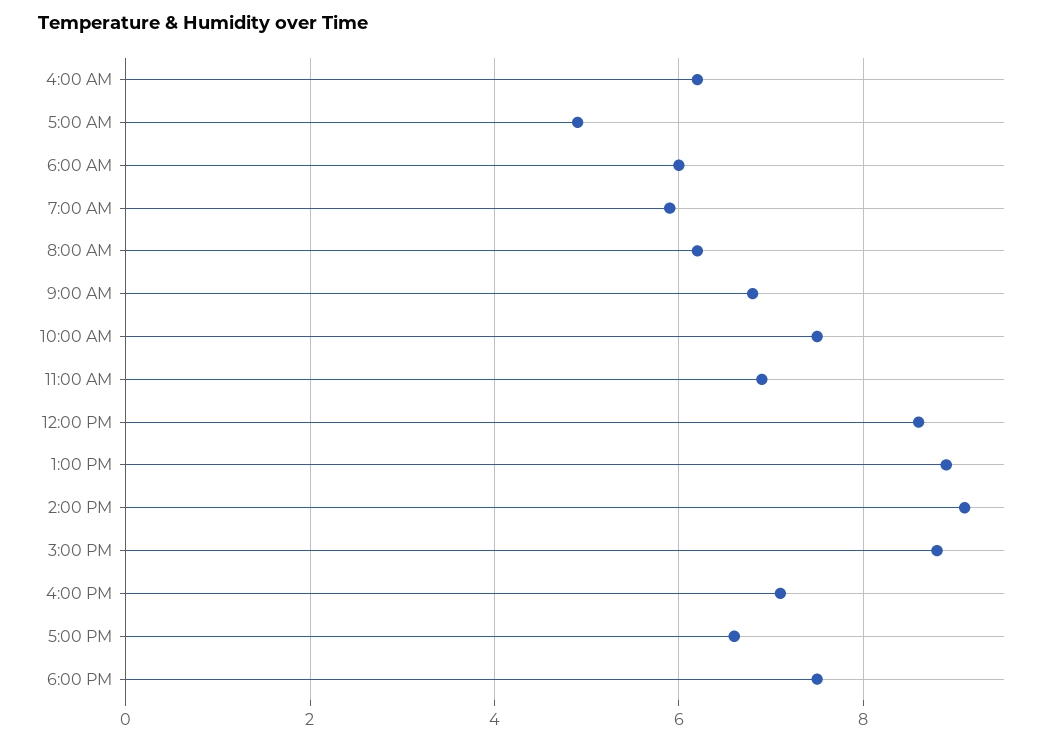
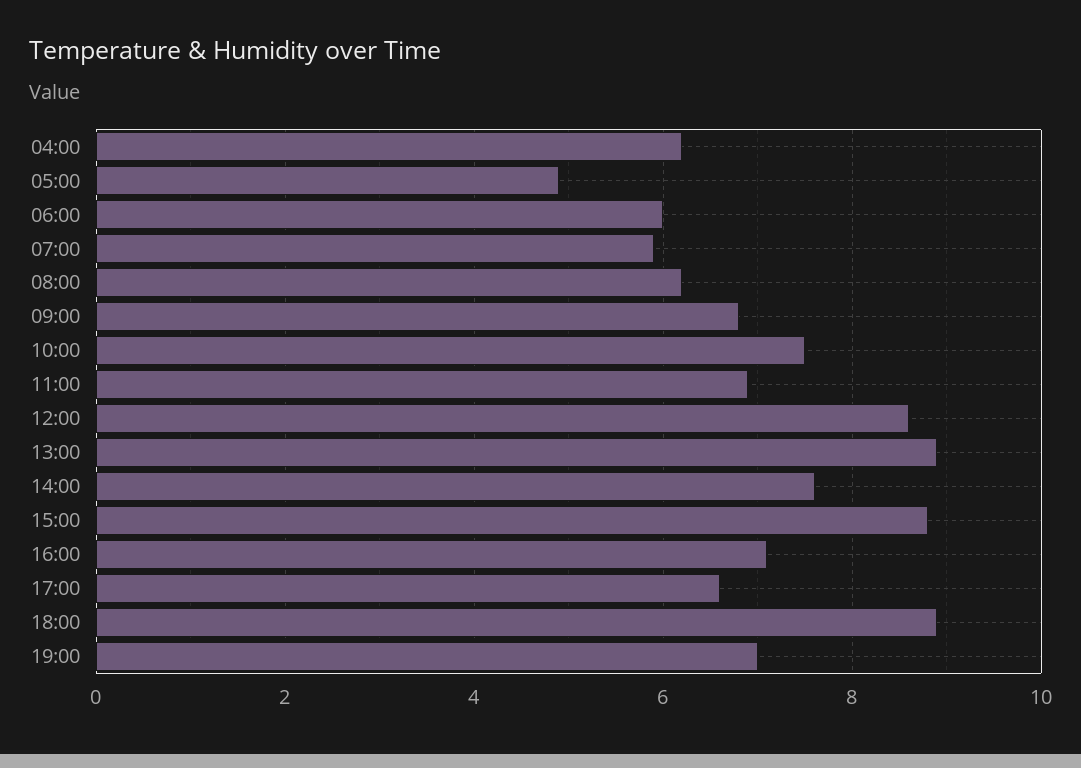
2:00 PM: 9 -> 7.5
6:00 PM: 7.5 -> 9
19:00: none -> 7

